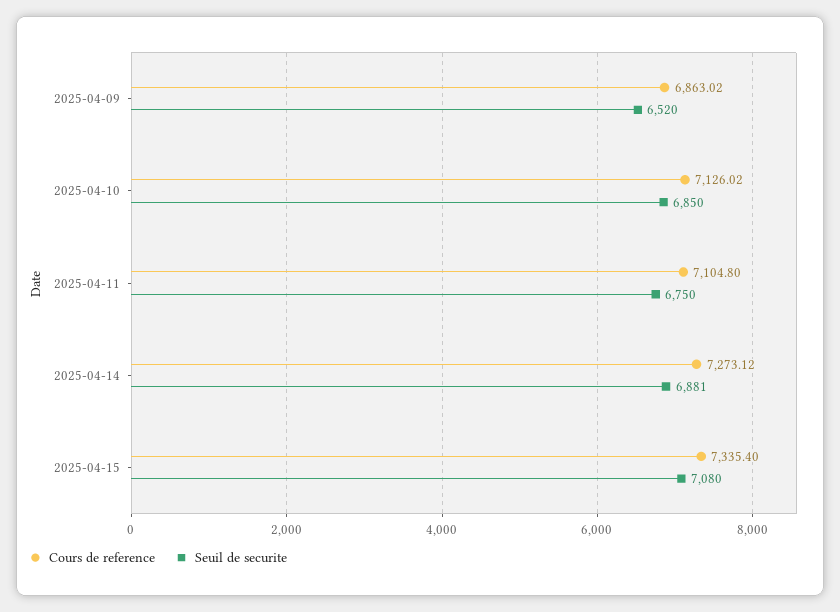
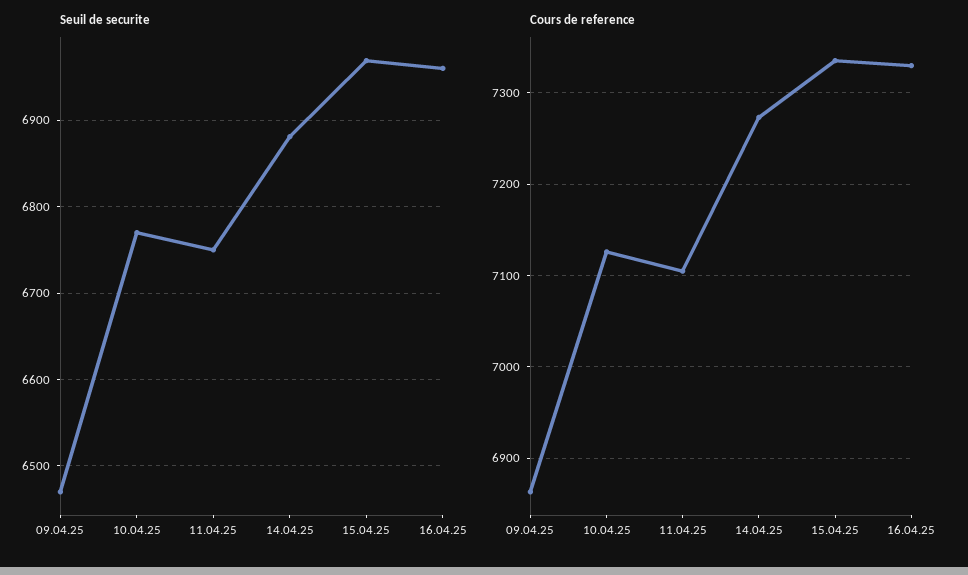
Seuil de securite, 2025-04-09: 6520 -> 6470
Seuil de securite, 2025-04-10: 6850 -> 6770
Seuil de securite, 2025-04-15: 7080 -> 6970
Seuil de securite, 16.04.25: none -> 6960
Cours de reference, 16.04.25: none -> 7330

